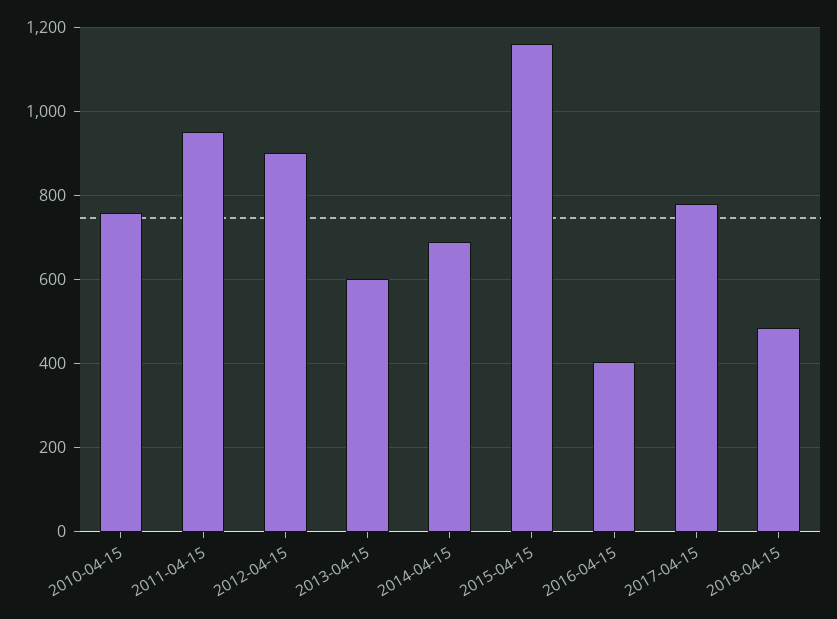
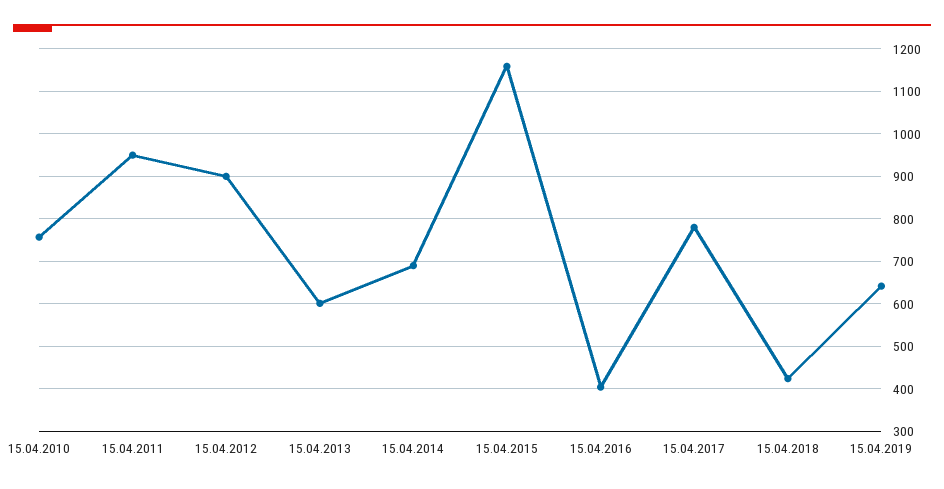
2018-04-15: 480 -> 420
15.04.2019: none -> 640

